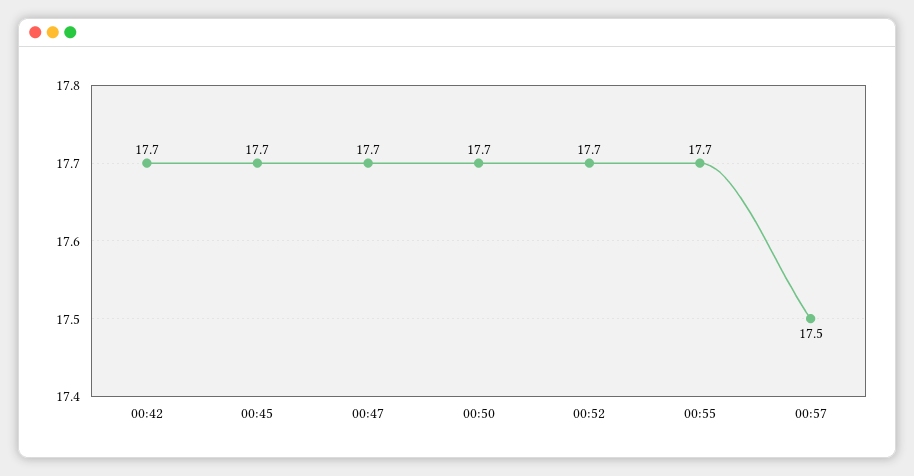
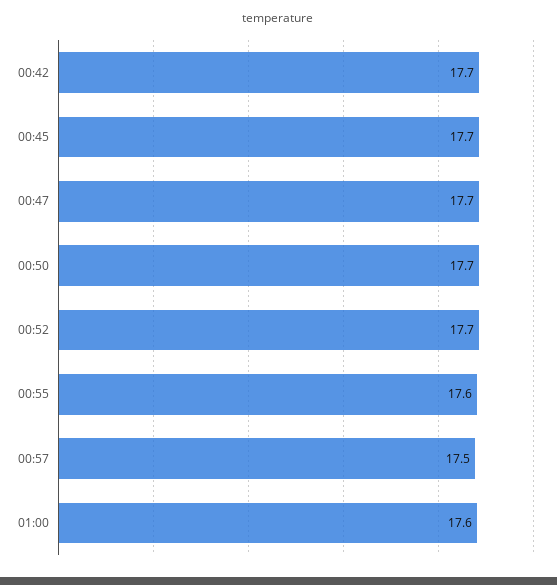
00:55: 17.7 -> 17.6
01:00: none -> 17.6

